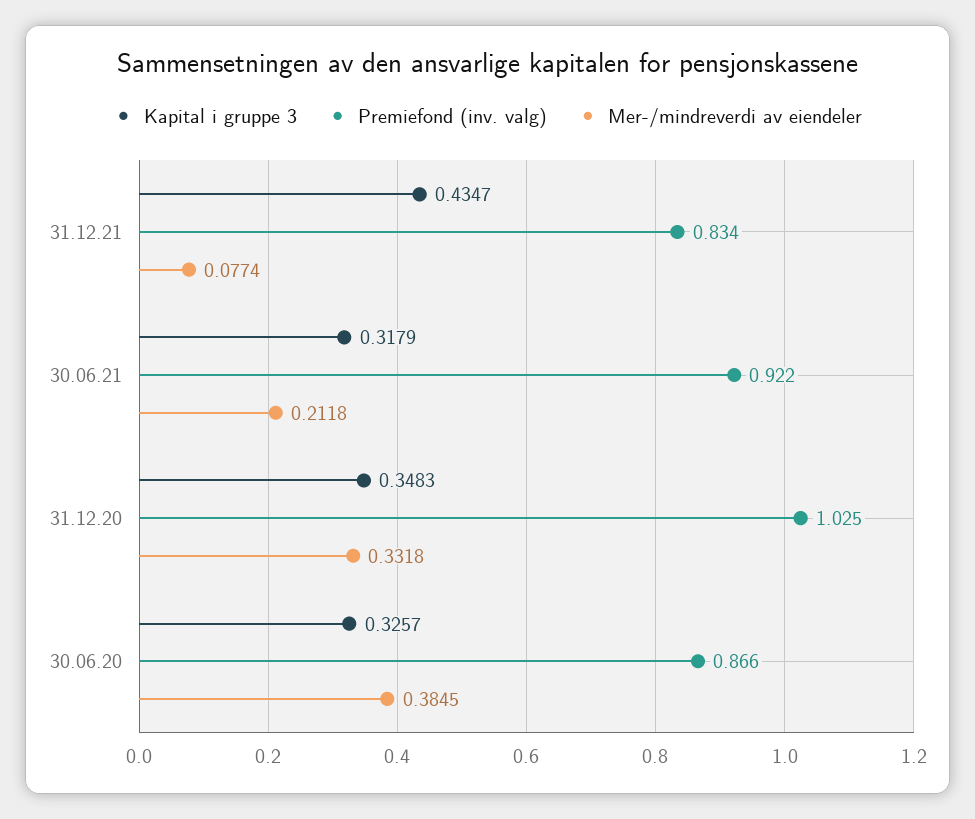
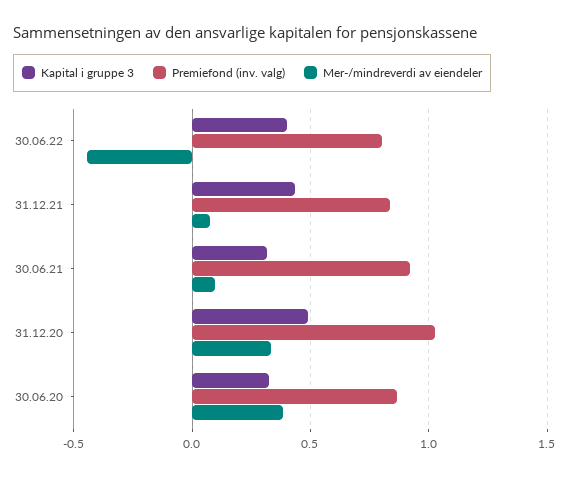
Mer-/mindreverdi av eiendeler, 30.06.21: 0.2118 -> 0.1
Kapital i gruppe 3, 31.12.20: 0.3483 -> 0.5
Kapital i gruppe 3, 30.06.22: none -> 0.4
Premiefond (inv. valg), 30.06.22: none -> 0.8
Mer-/mindreverdi av eiendeler, 30.06.22: none -> -0.45

